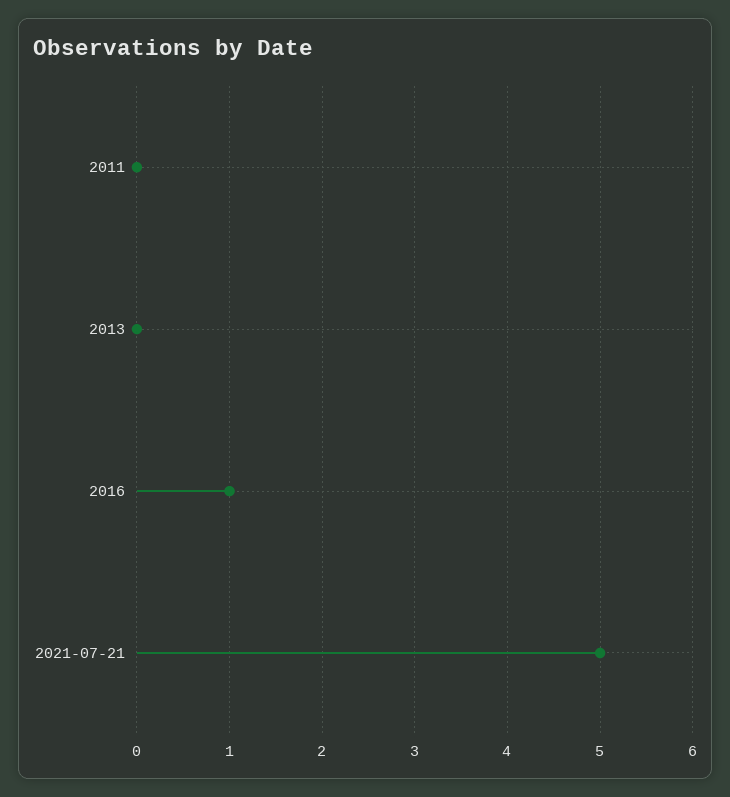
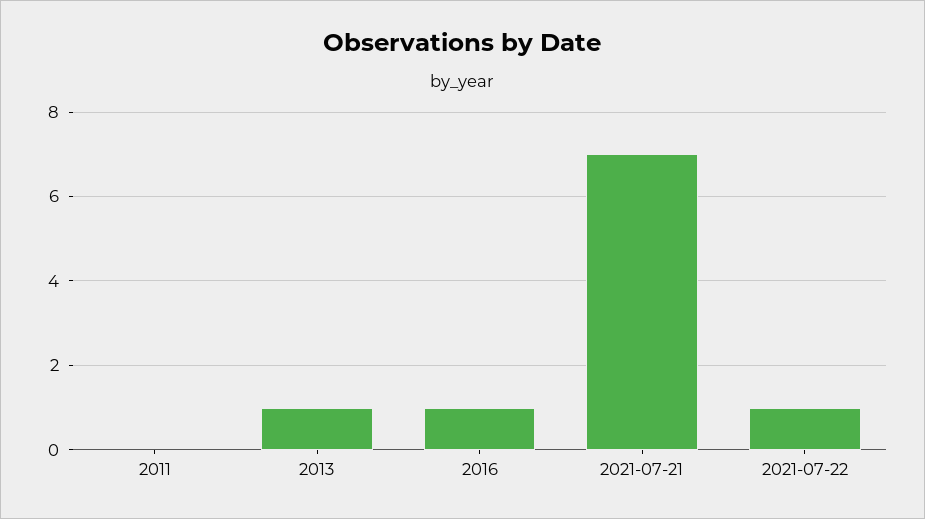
2013: 0 -> 1
2021-07-21: 5 -> 7
2021-07-22: none -> 1

